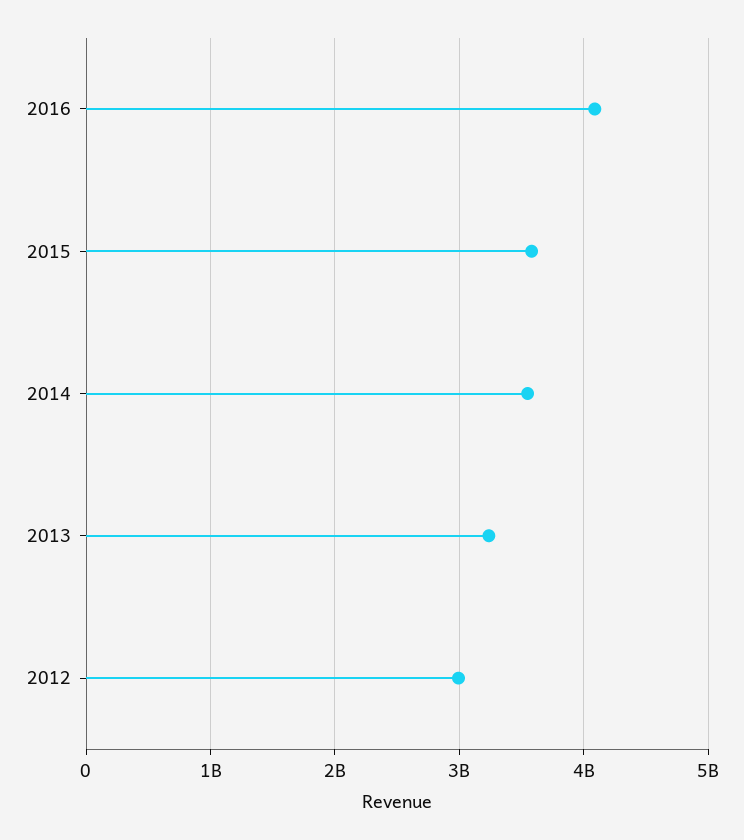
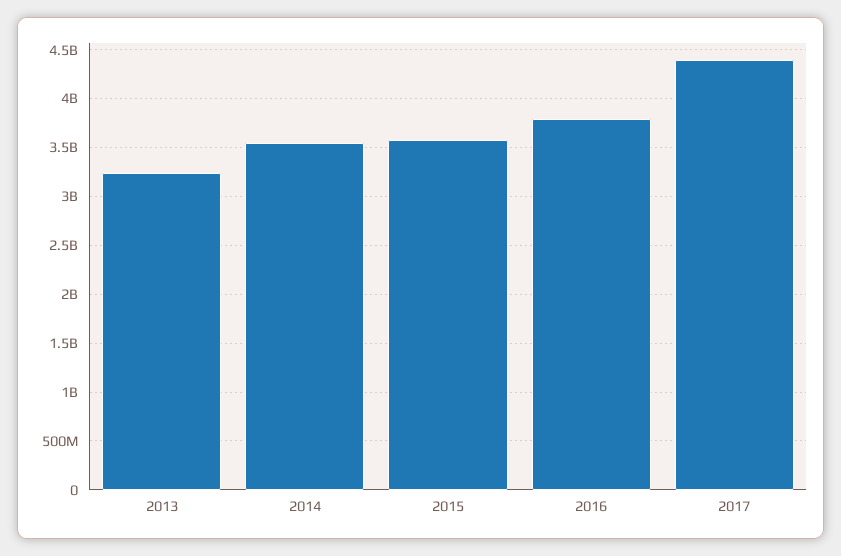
2016: 4100000000 -> 3800000000
2012: 3000000000 -> none
2017: none -> 4400000000

